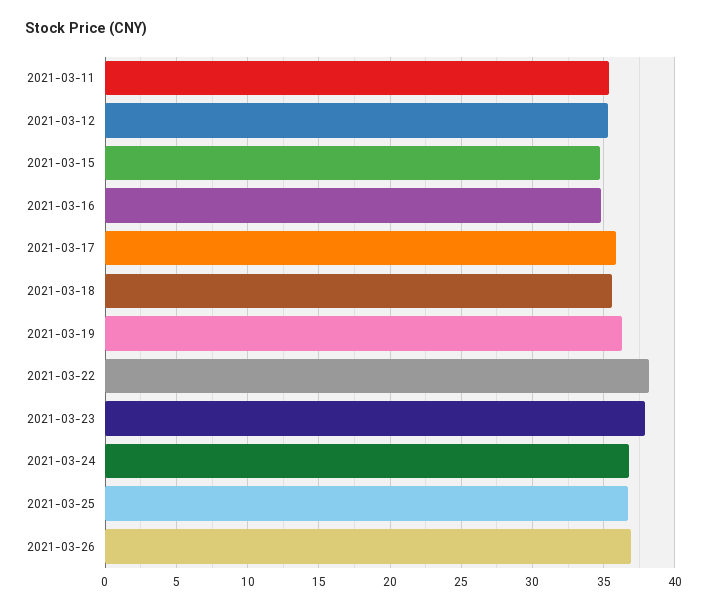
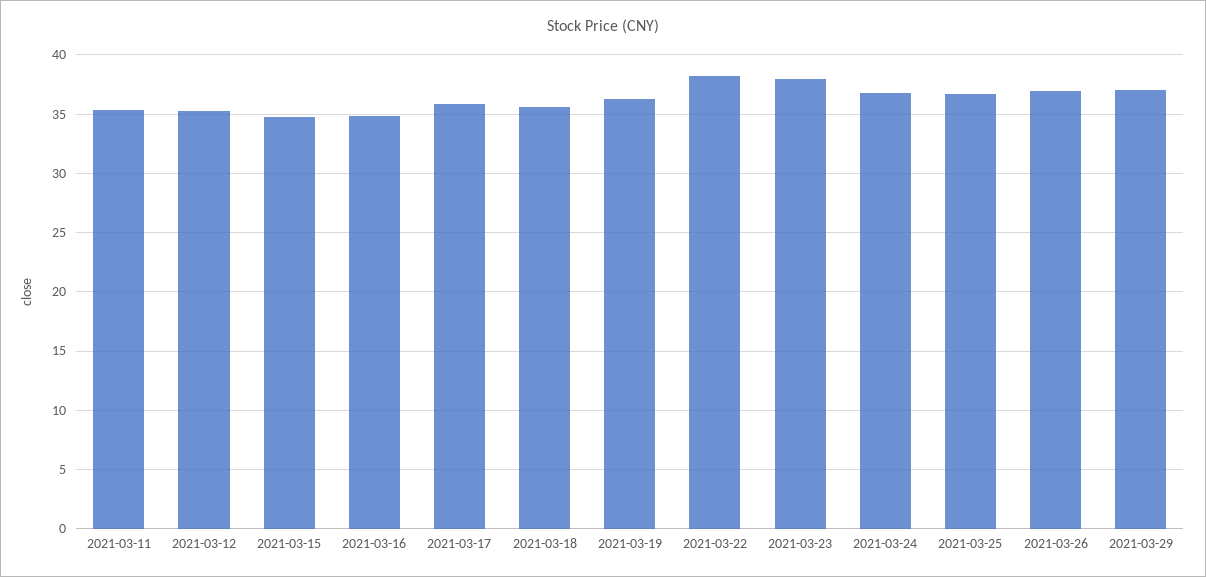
2021-03-29: none -> 37

